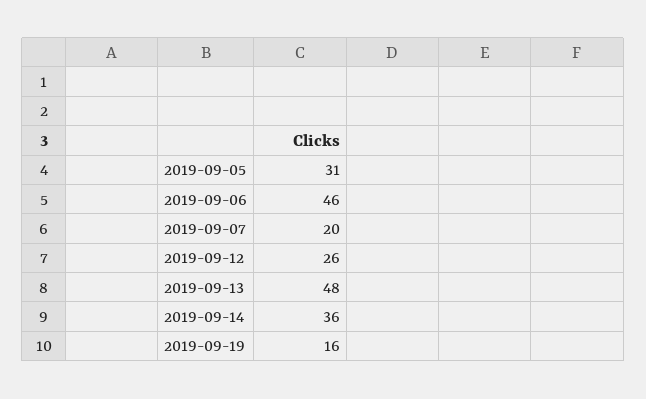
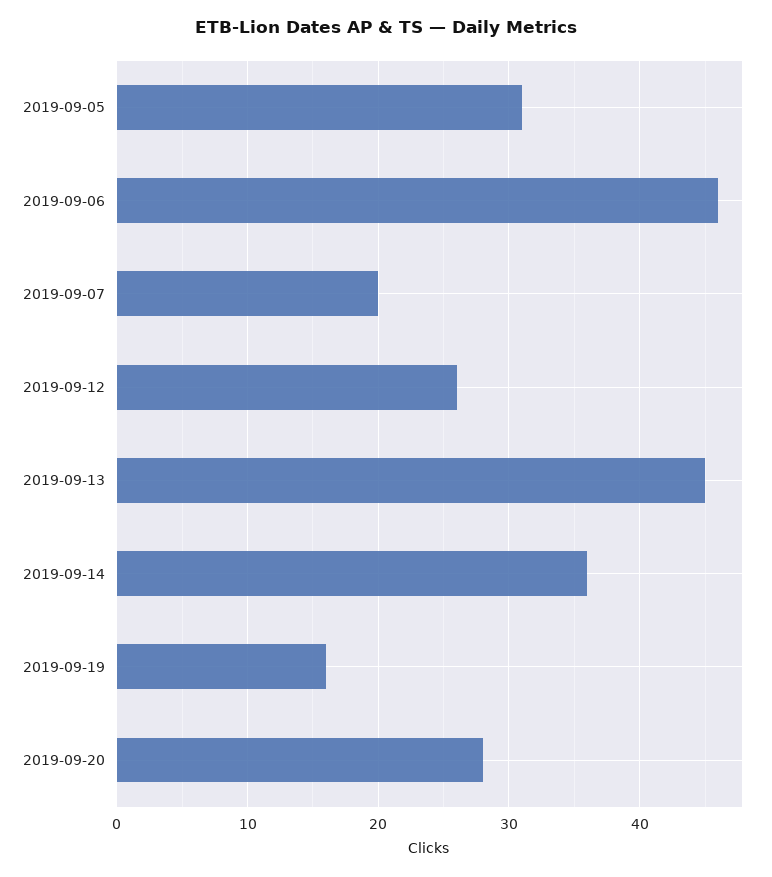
2019-09-13: 48 -> 45
2019-09-20: none -> 28

